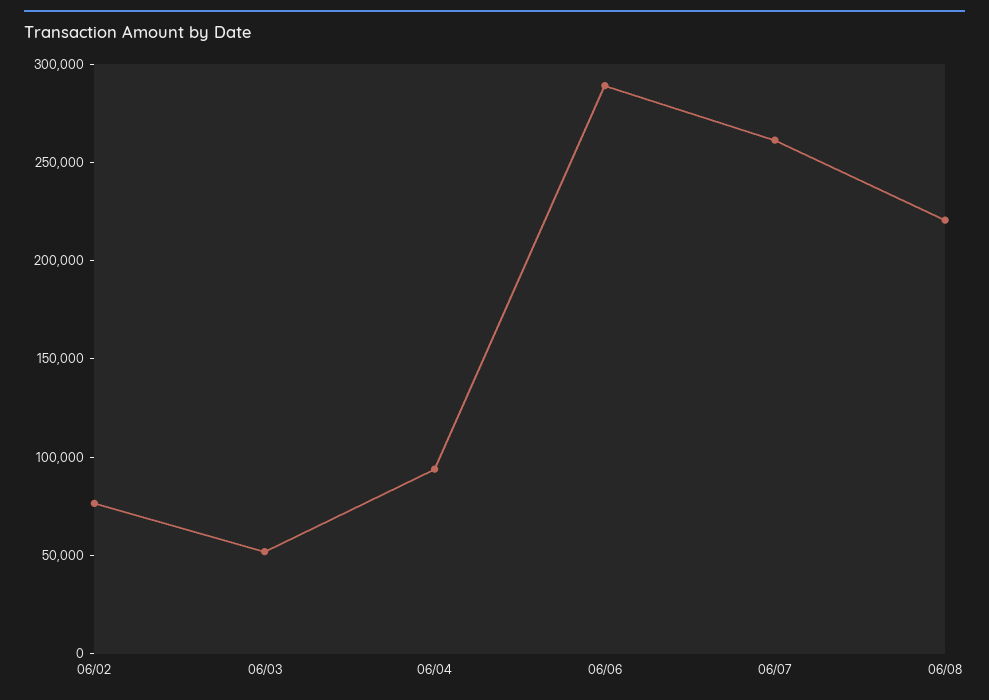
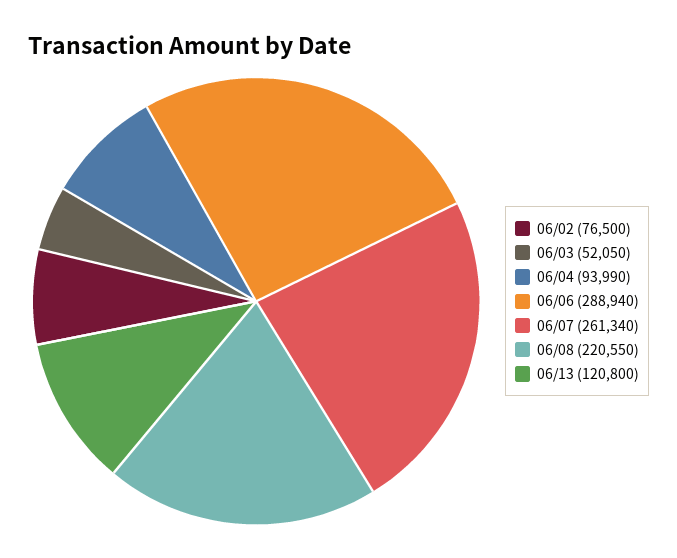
06/13: none -> 120800

